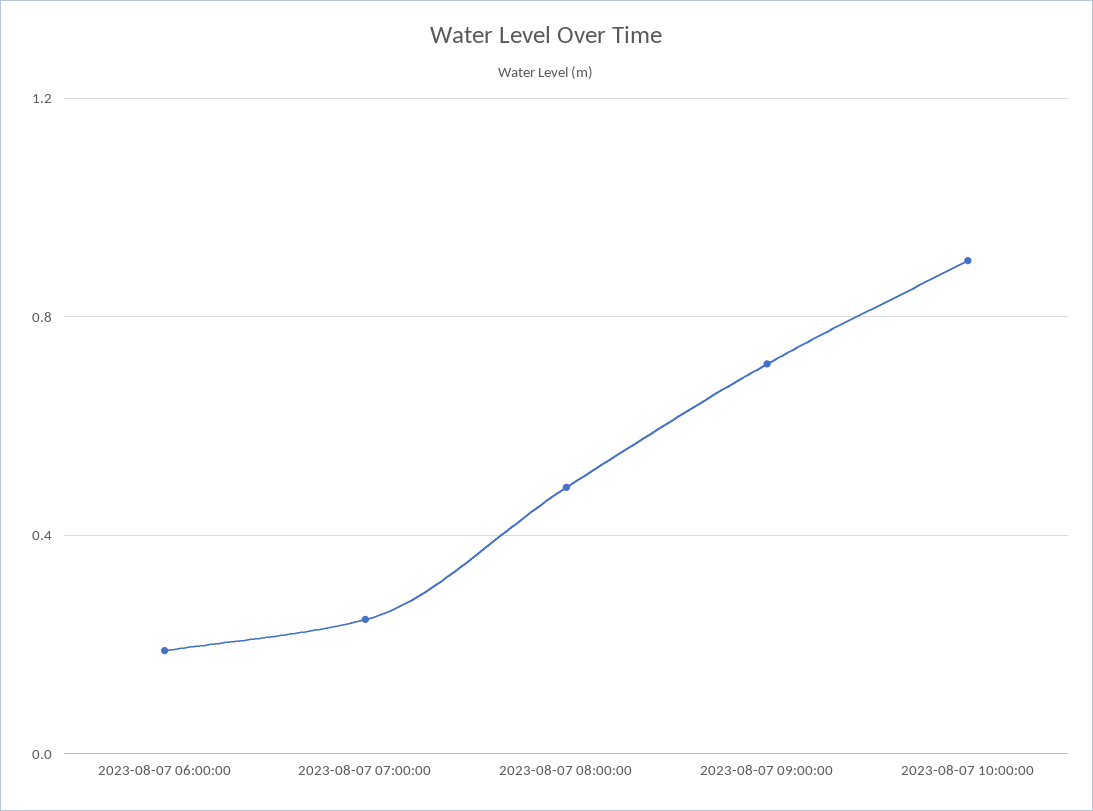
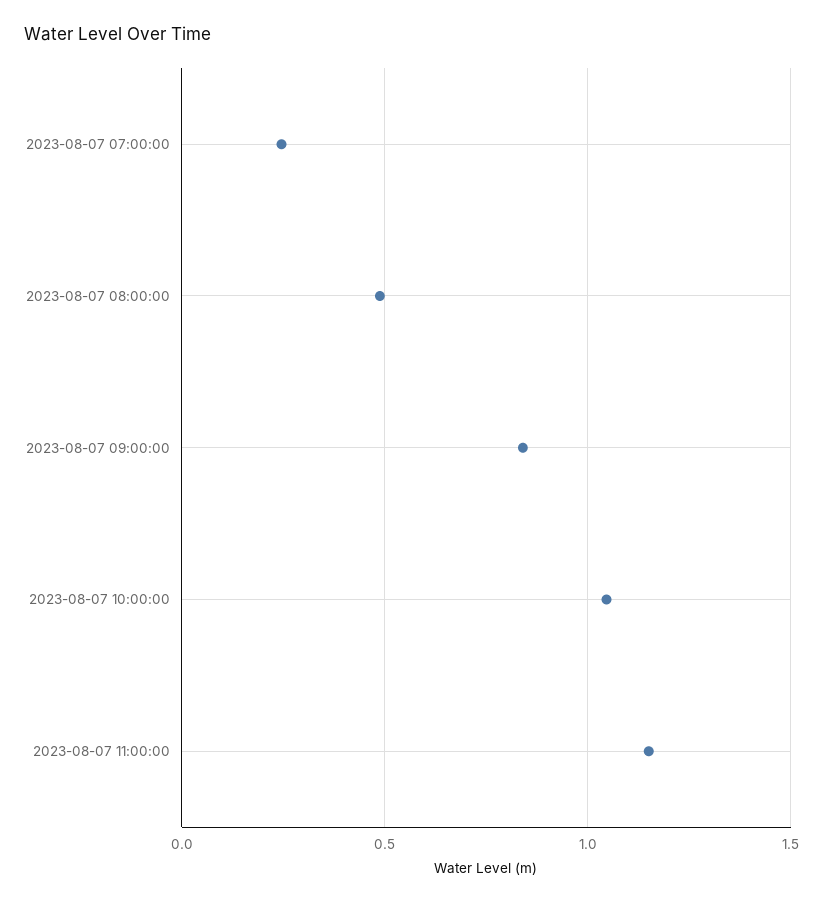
2023-08-07 06:00:00: 0.2 -> none
2023-08-07 09:00:00: 0.7 -> 0.85
2023-08-07 10:00:00: 0.9 -> 1.05
2023-08-07 11:00:00: none -> 1.15

